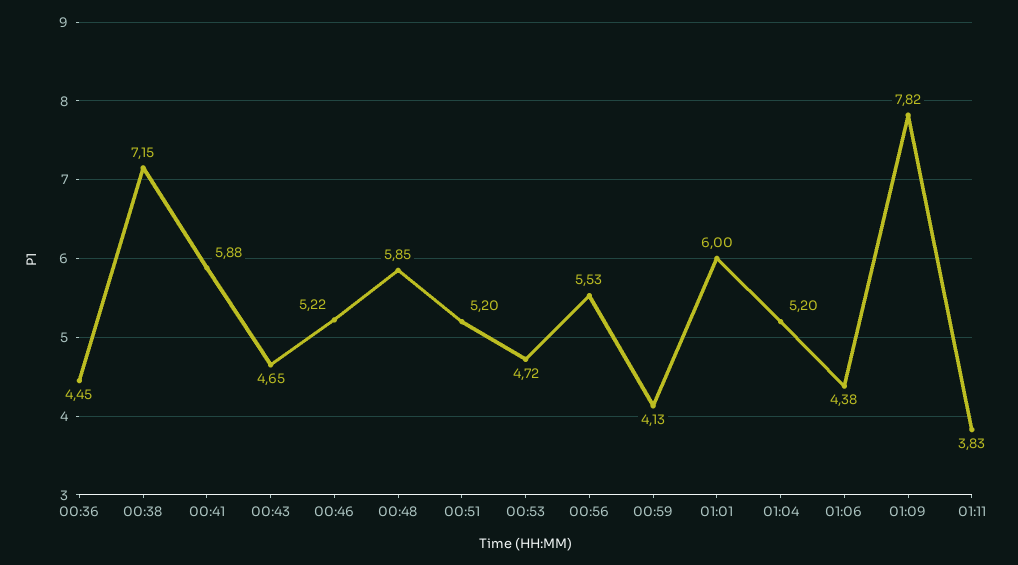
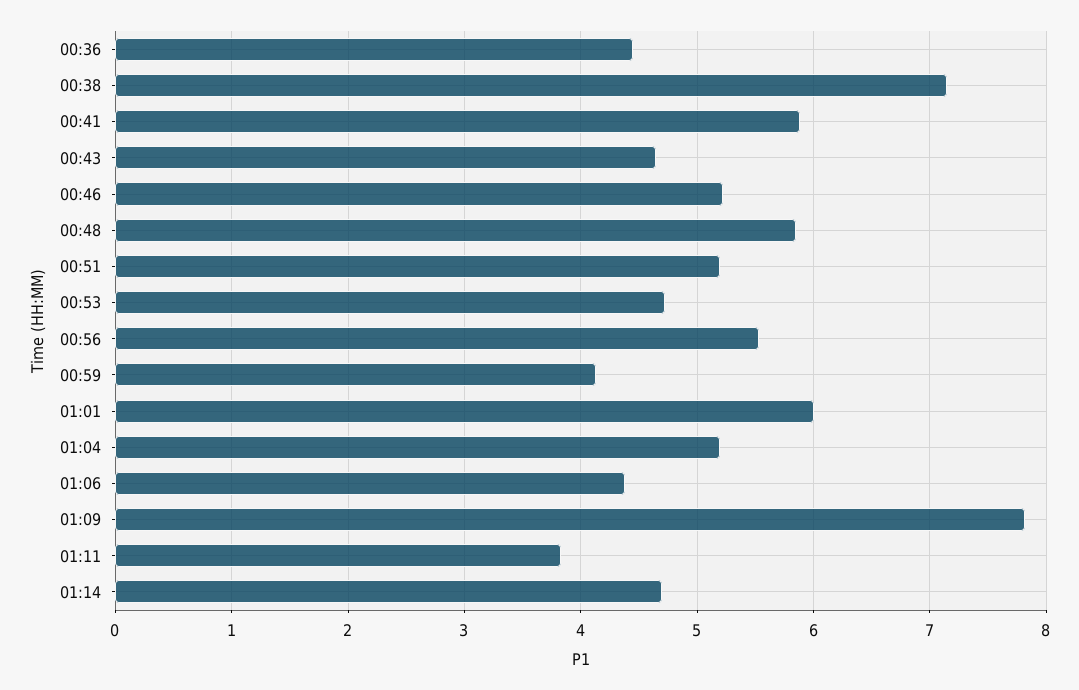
01:14: none -> 4.7

